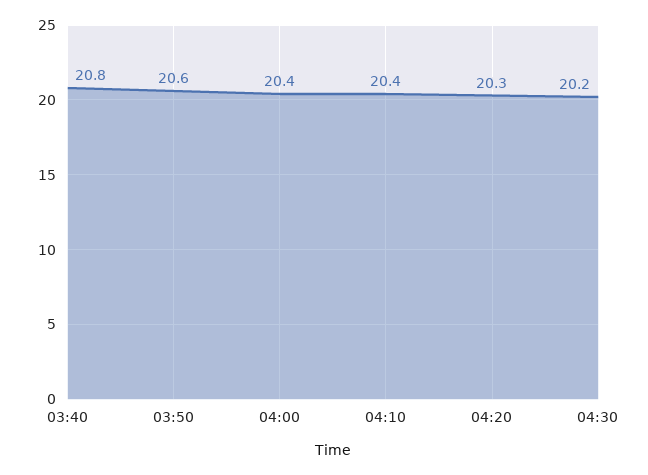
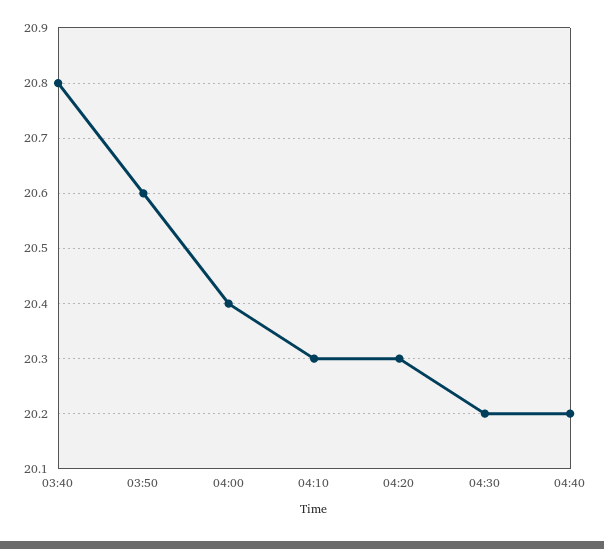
04:10: 20.4 -> 20.3
04:40: none -> 20.2

